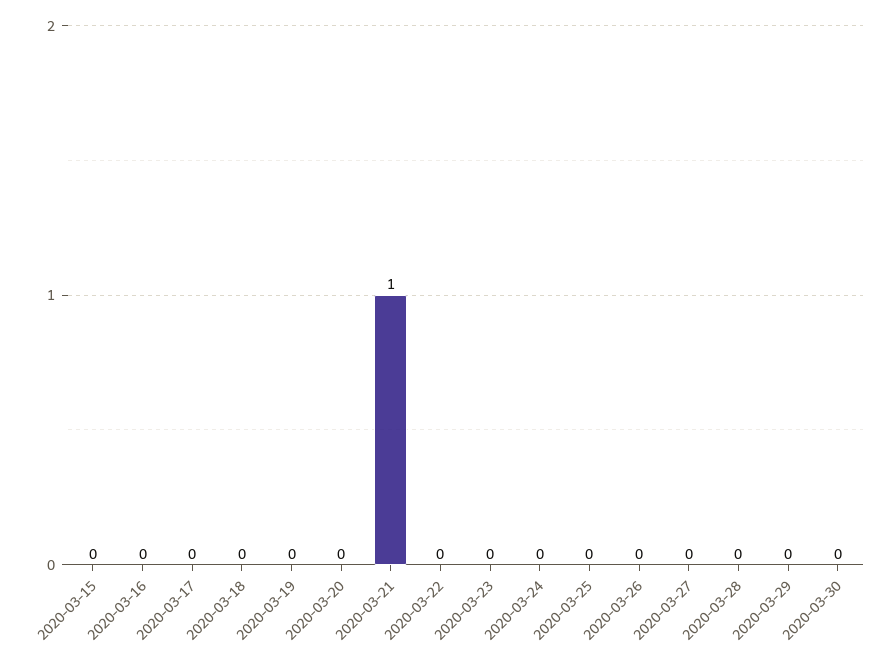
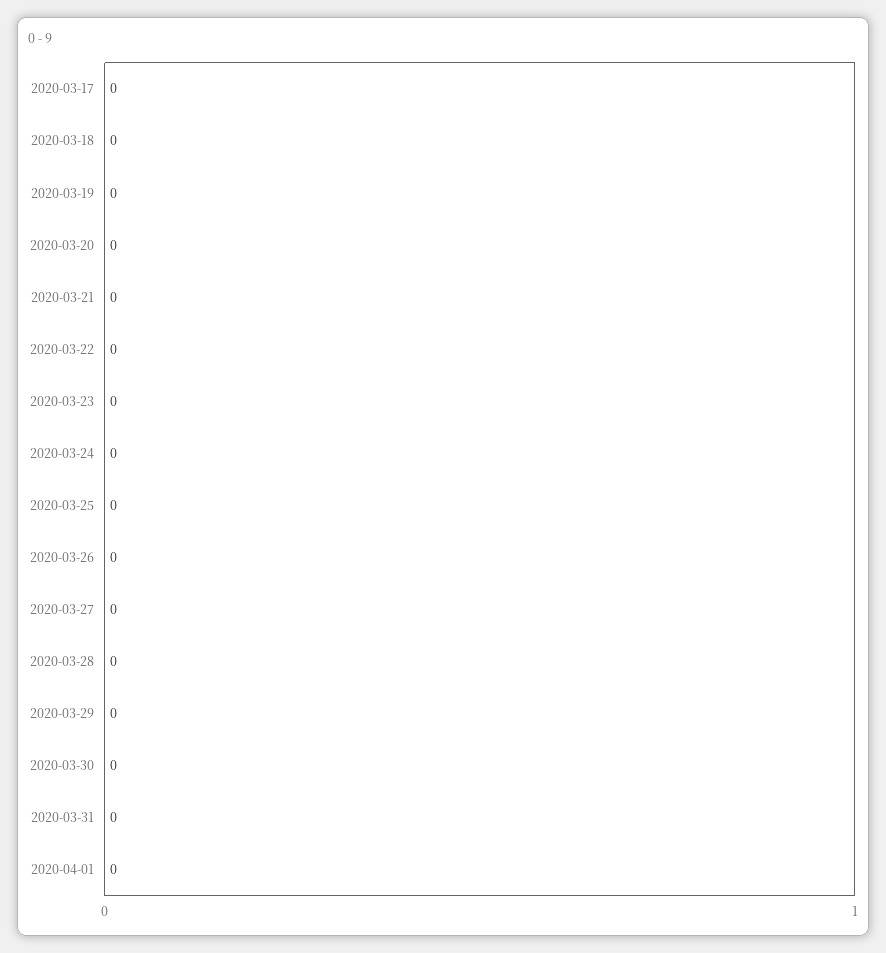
2020-03-15: 0 -> none
2020-03-16: 0 -> none
2020-03-21: 1 -> 0
2020-03-31: none -> 0
2020-04-01: none -> 0

